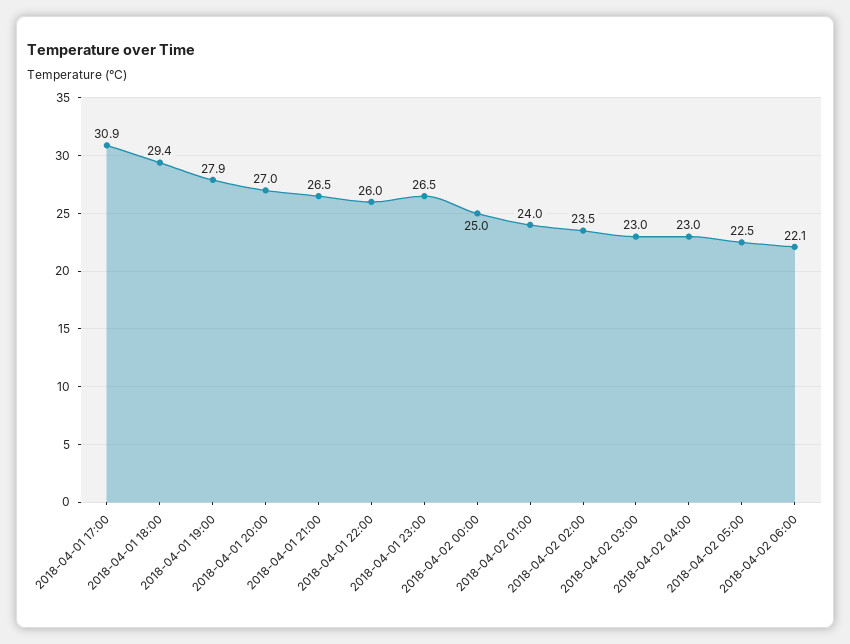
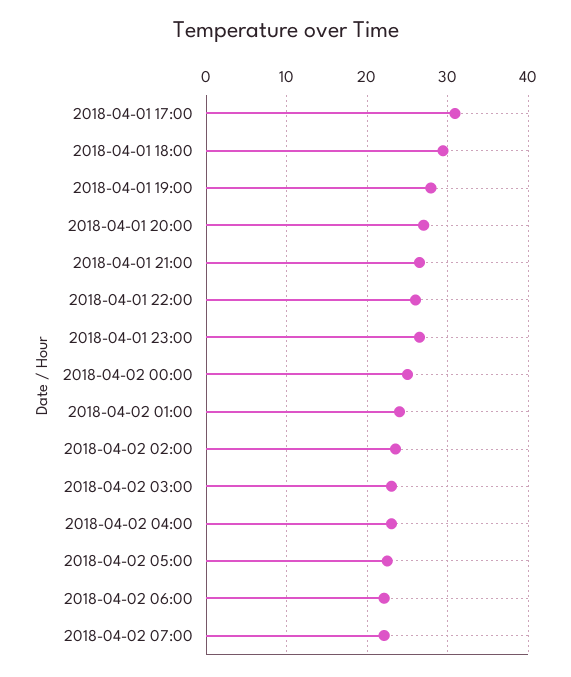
2018-04-02 07:00: none -> 22

